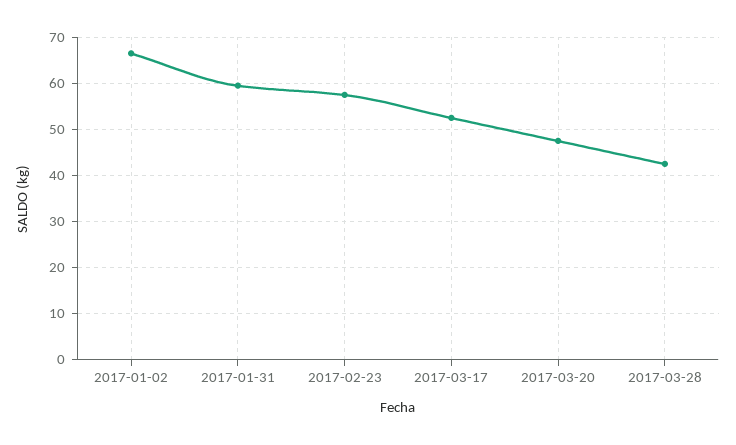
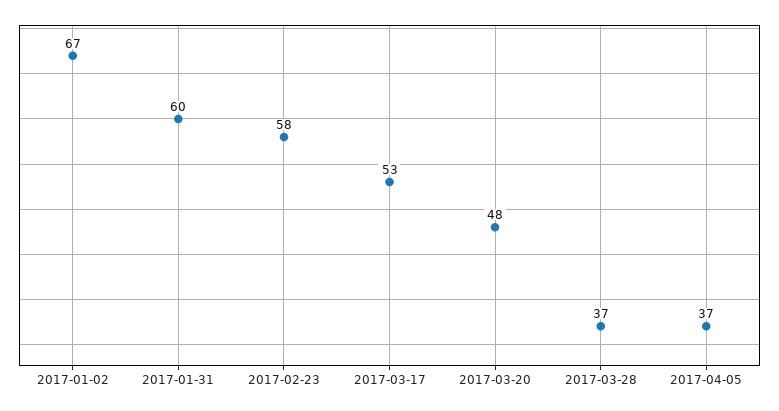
2017-03-28: 42 -> 37
2017-04-05: none -> 37

